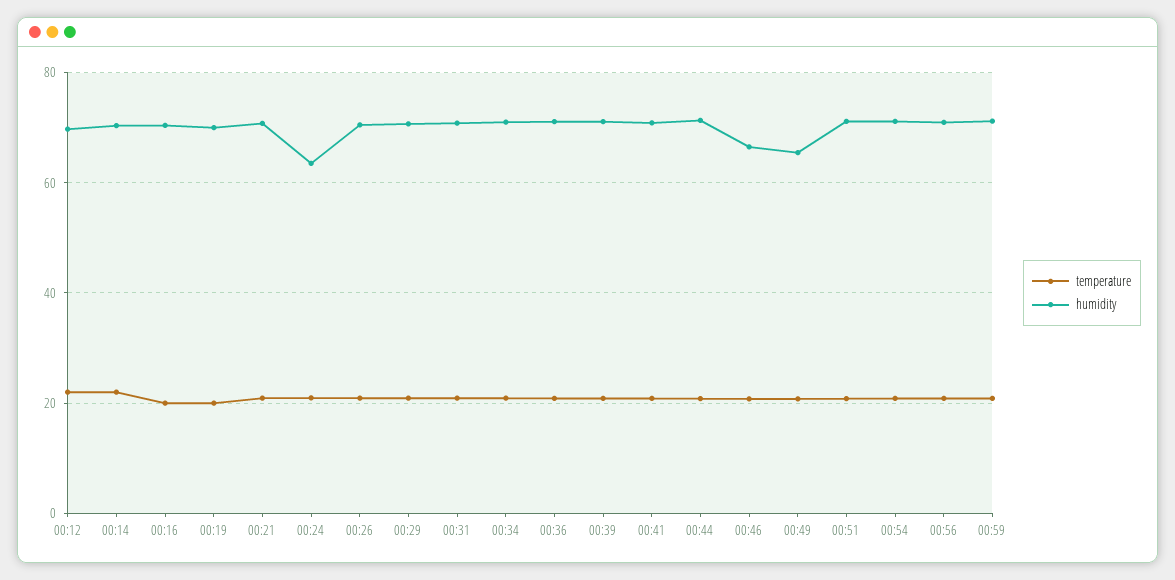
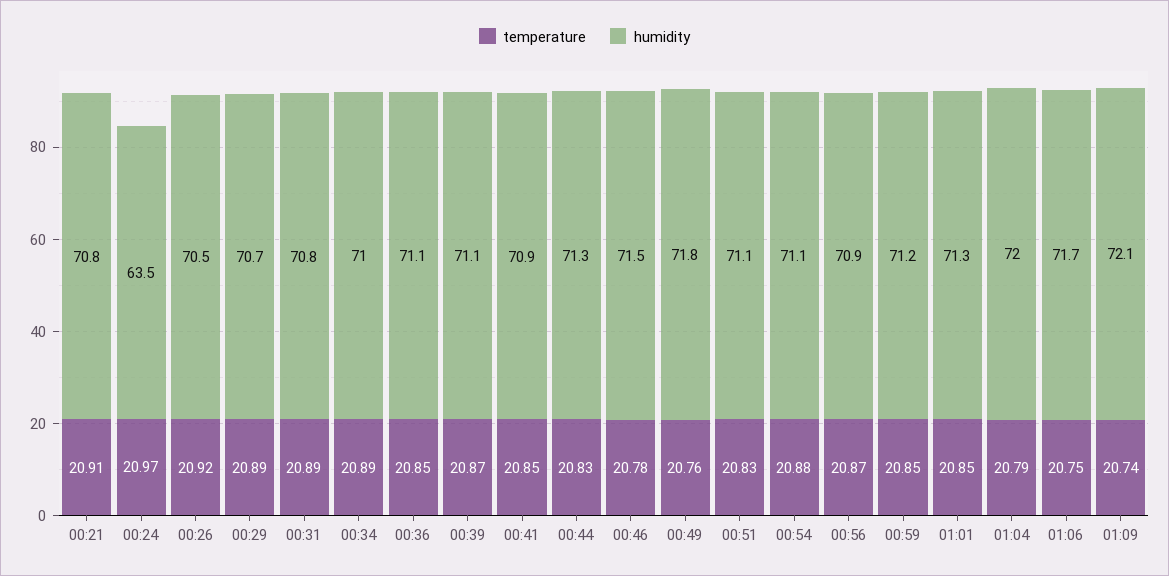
temperature, 00:12: 22 -> none
humidity, 00:12: 70 -> none
temperature, 00:14: 22 -> none
humidity, 00:14: 70 -> none
temperature, 00:16: 20 -> none
humidity, 00:16: 70 -> none
temperature, 00:19: 20 -> none
humidity, 00:19: 70 -> none
humidity, 00:46: 66 -> 71.5
humidity, 00:49: 66 -> 71.8
temperature, 01:01: none -> 20.85
humidity, 01:01: none -> 71.3
temperature, 01:04: none -> 20.79
humidity, 01:04: none -> 72
temperature, 01:06: none -> 20.75
humidity, 01:06: none -> 71.7
temperature, 01:09: none -> 20.74
humidity, 01:09: none -> 72.1

